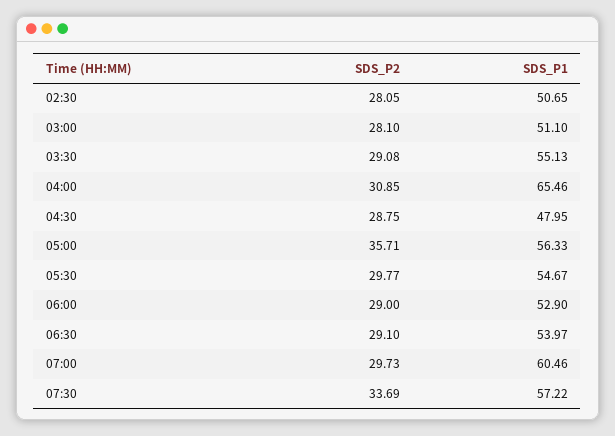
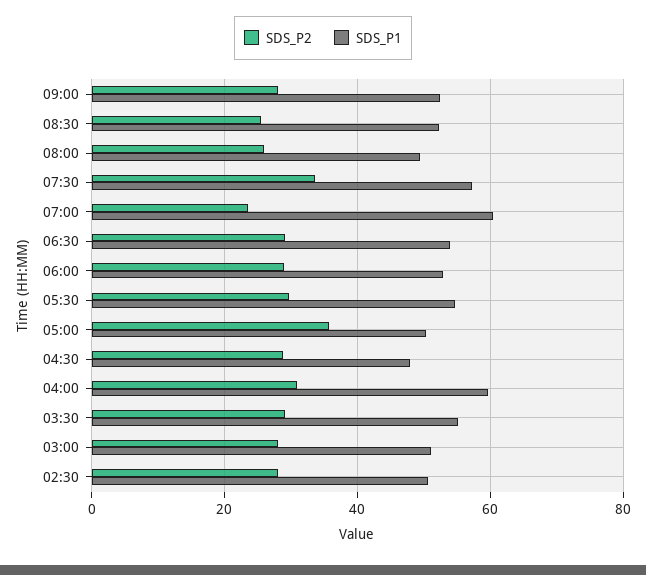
SDS_P1, 04:00: 65.46 -> 60
SDS_P1, 05:00: 56.33 -> 50
SDS_P2, 07:00: 29.73 -> 24
SDS_P2, 09:00: none -> 28
SDS_P1, 09:00: none -> 52
SDS_P2, 08:30: none -> 26
SDS_P1, 08:30: none -> 52
SDS_P2, 08:00: none -> 26
SDS_P1, 08:00: none -> 50

